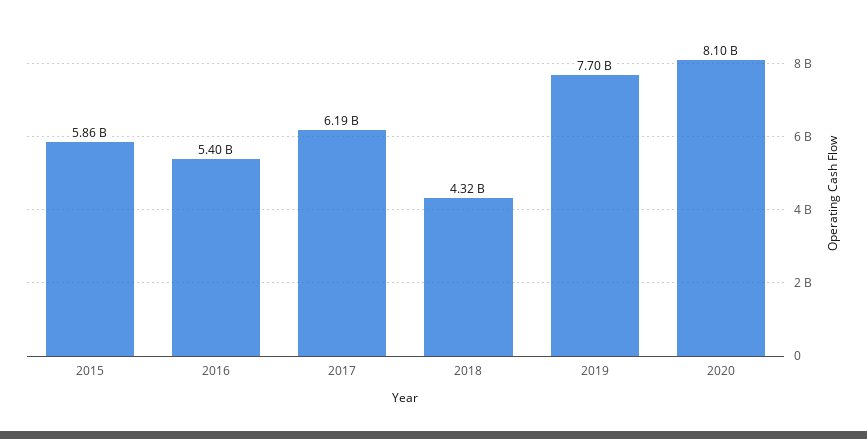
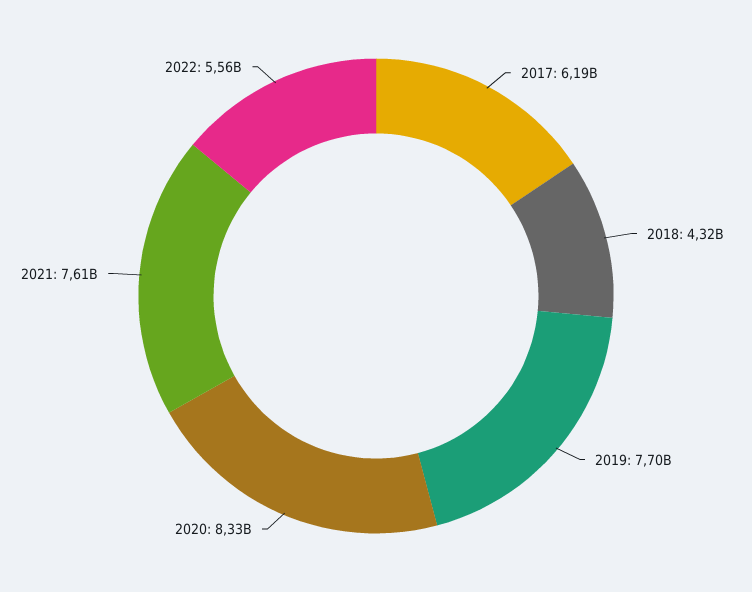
2015: 5860000000 -> none
2016: 5400000000 -> none
2020: 8100000000 -> 8330000000
2021: none -> 7610000000
2022: none -> 5560000000

